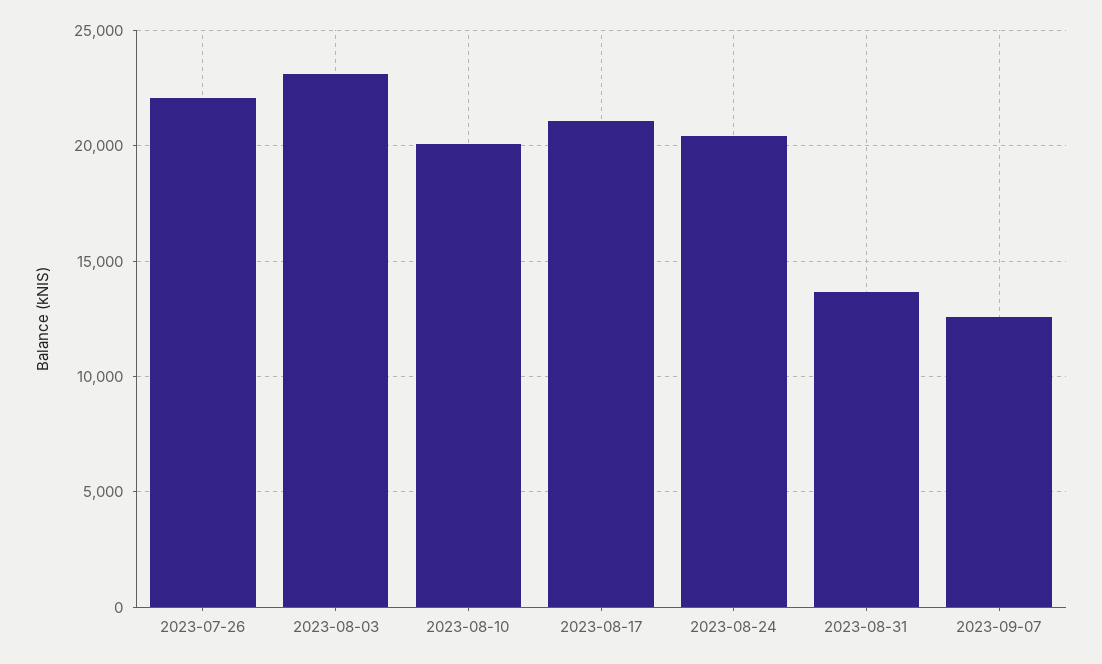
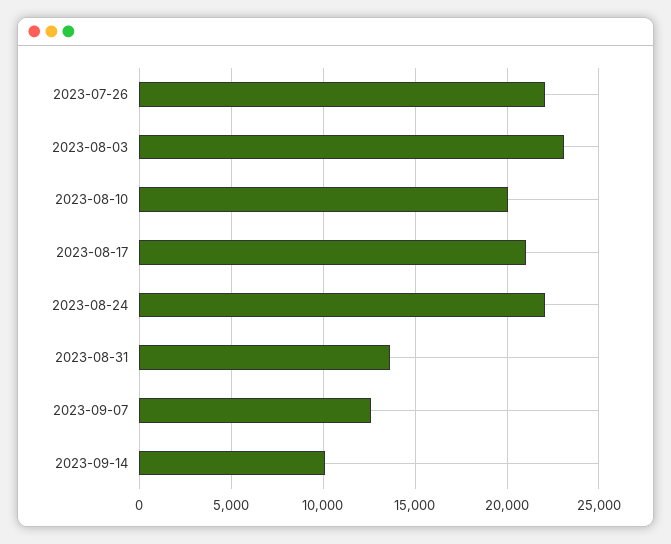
2023-08-24: 20500 -> 22000
2023-09-14: none -> 10000

